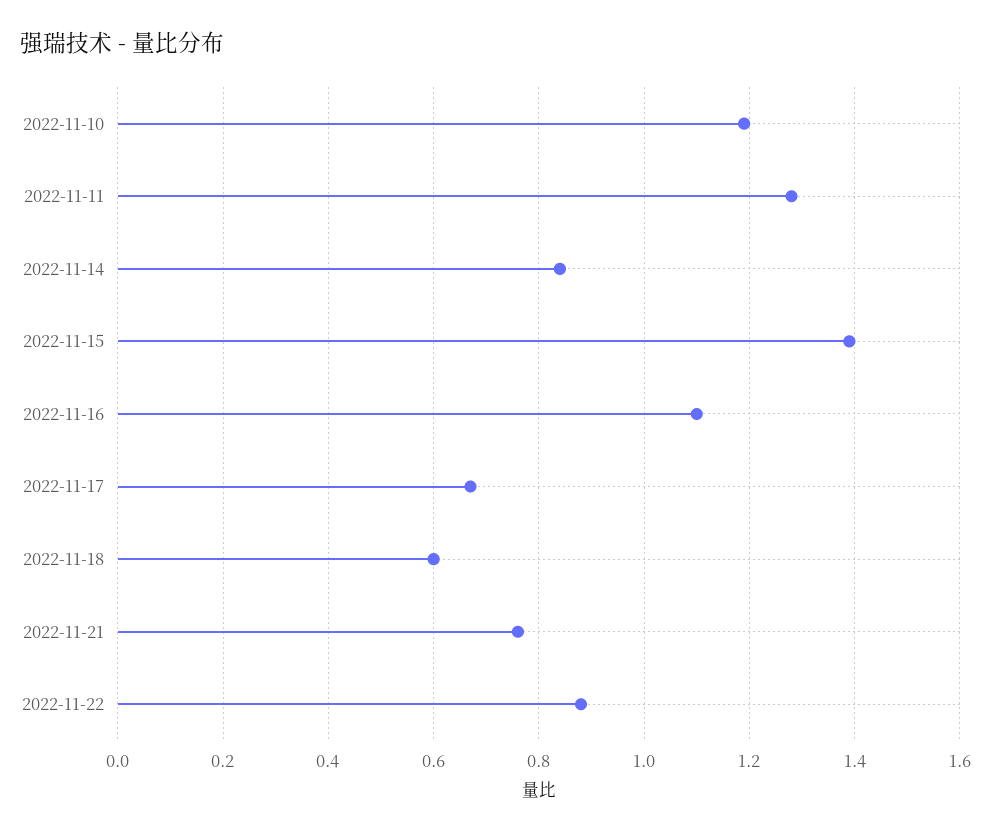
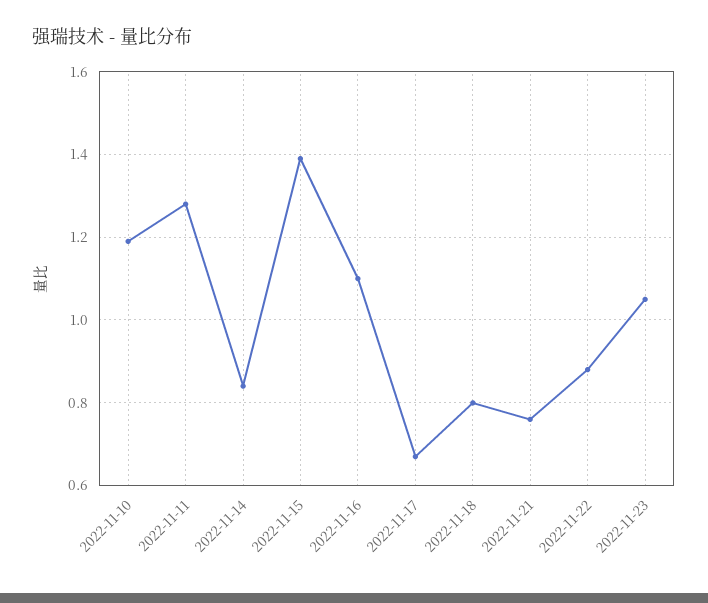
2022-11-18: 0.6 -> 0.8
2022-11-23: none -> 1.05

